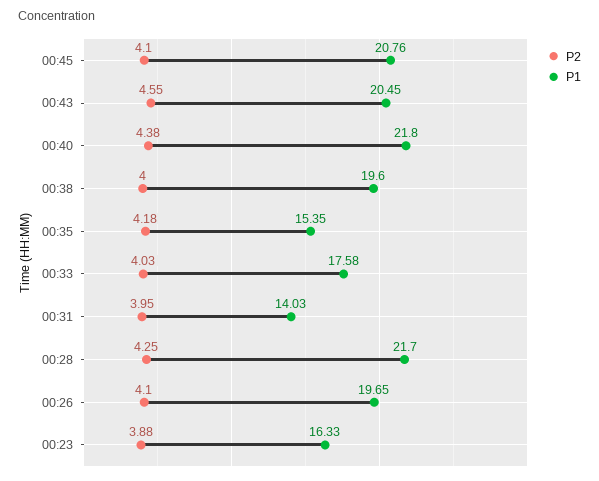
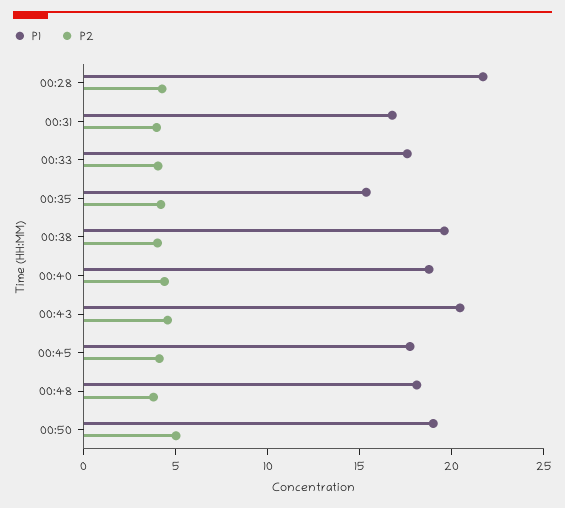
P1, 00:45: 20.76 -> 18
P1, 00:40: 21.8 -> 19
P1, 00:31: 14.03 -> 17
P2, 00:26: 4.1 -> none
P1, 00:26: 19.65 -> none
P2, 00:23: 3.88 -> none
P1, 00:23: 16.33 -> none
P1, 00:48: none -> 18
P2, 00:48: none -> 4
P1, 00:50: none -> 19
P2, 00:50: none -> 5

